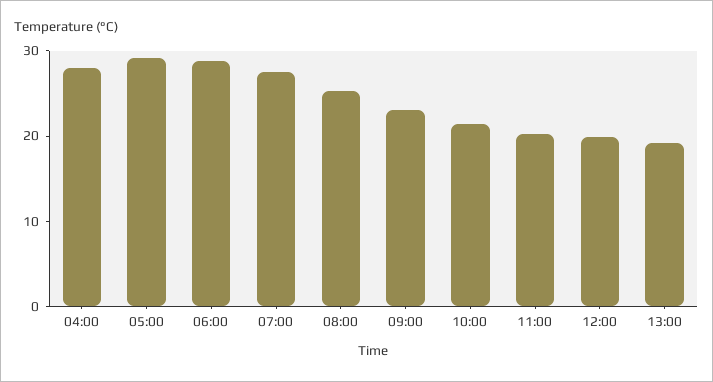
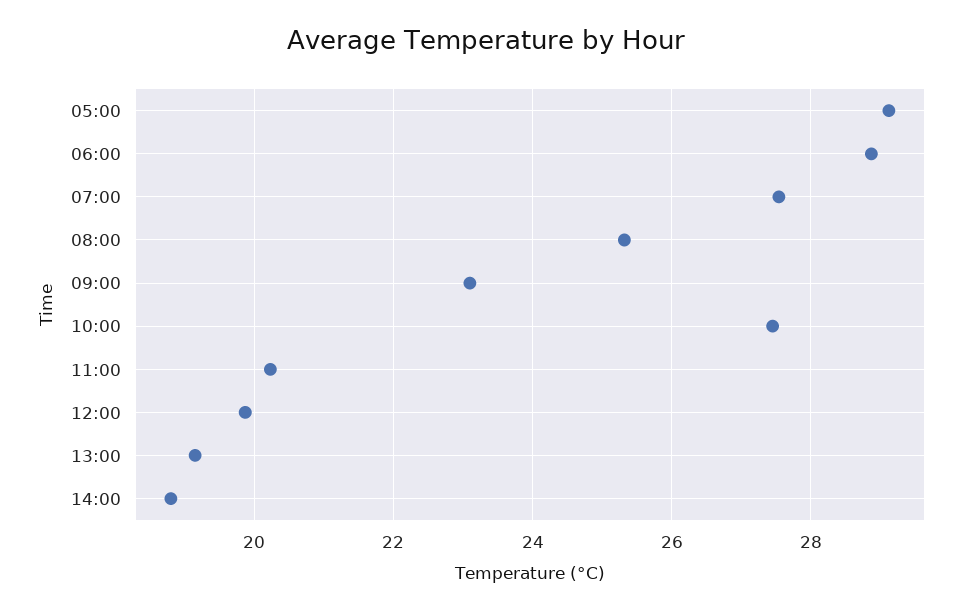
04:00: 28 -> none
10:00: 22 -> 27.4
14:00: none -> 18.8

